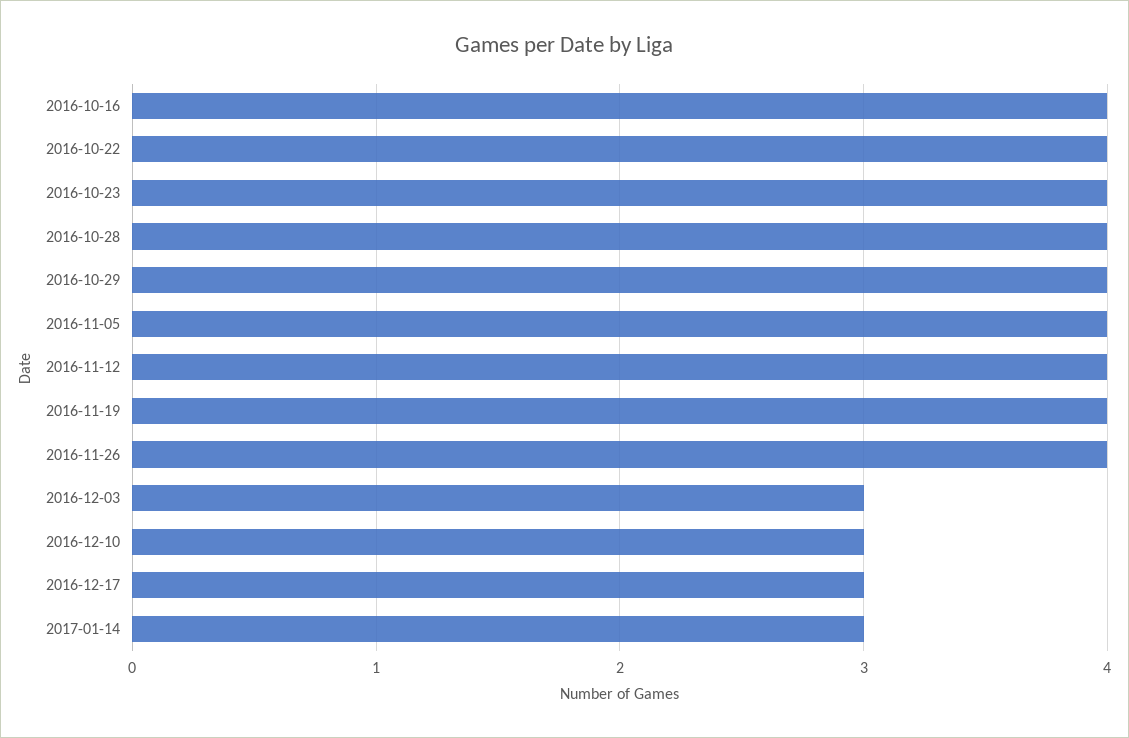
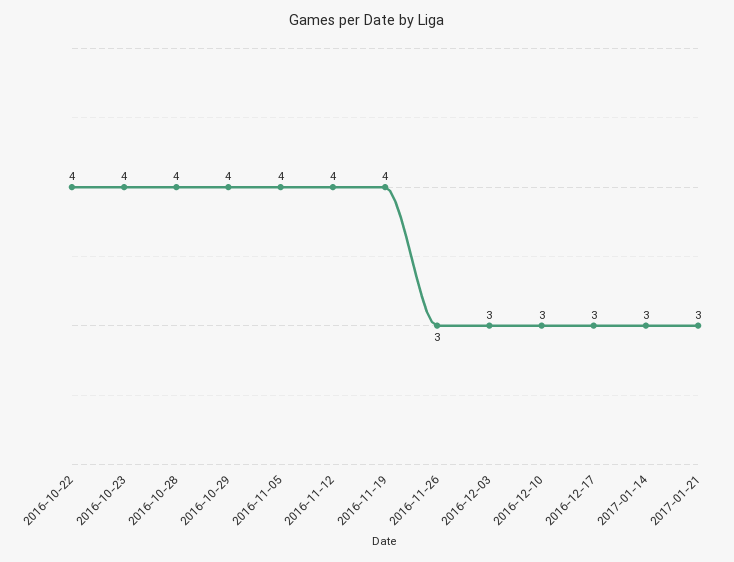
2016-10-16: 4 -> none
2016-11-26: 4 -> 3
2017-01-21: none -> 3

